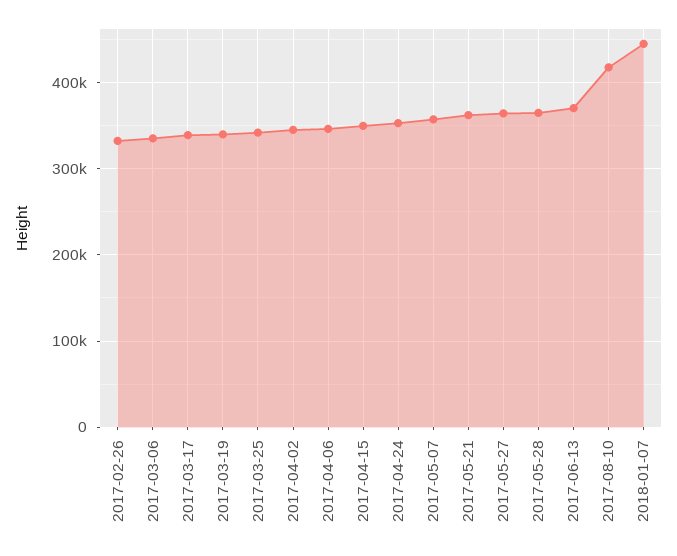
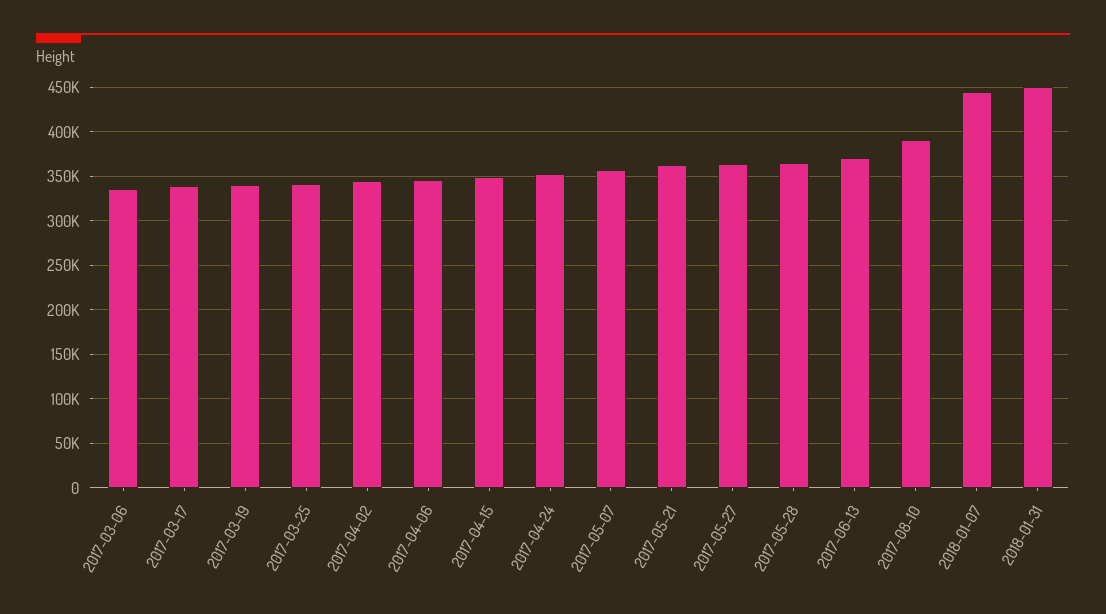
2017-02-26: 330000 -> none
2017-08-10: 420000 -> 390000
2018-01-31: none -> 450000

